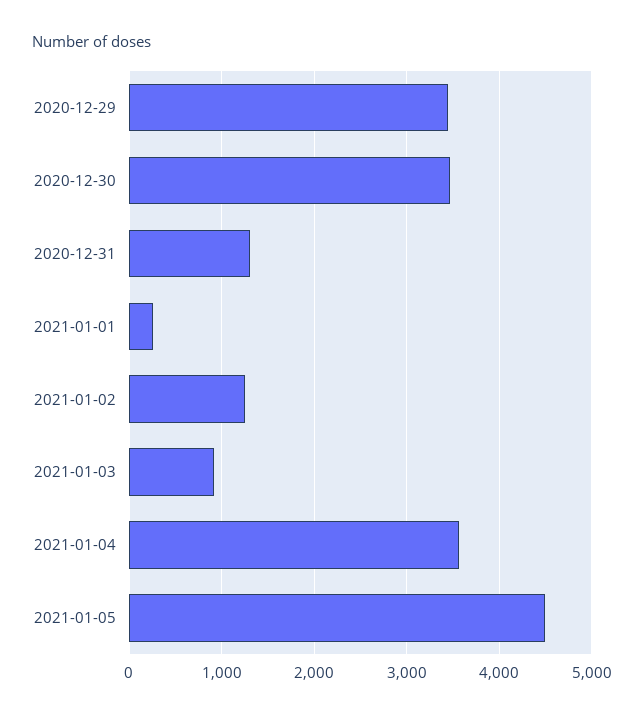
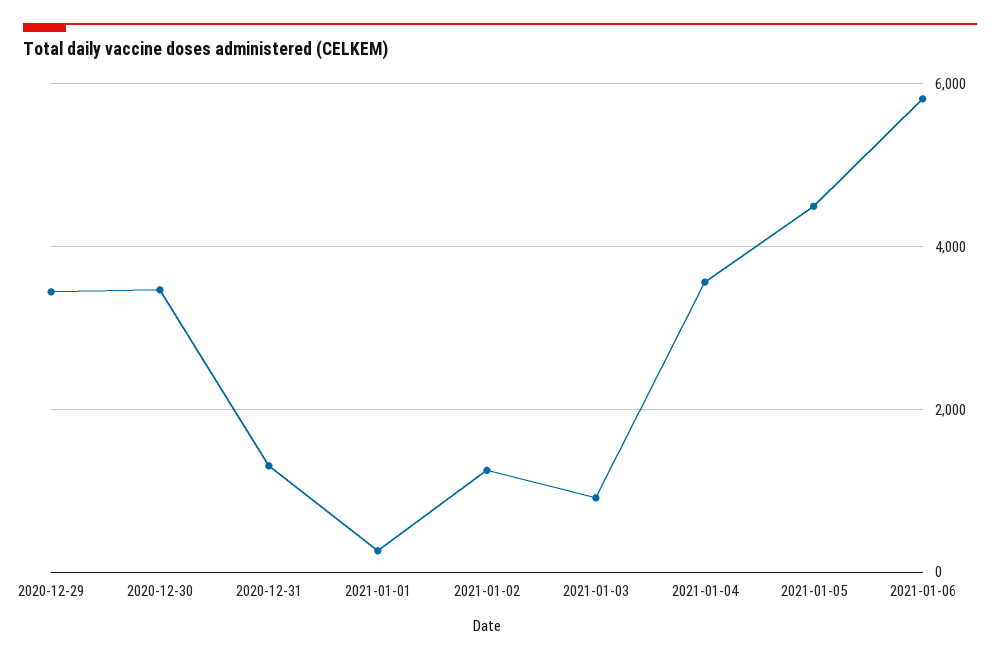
2021-01-06: none -> 5800

